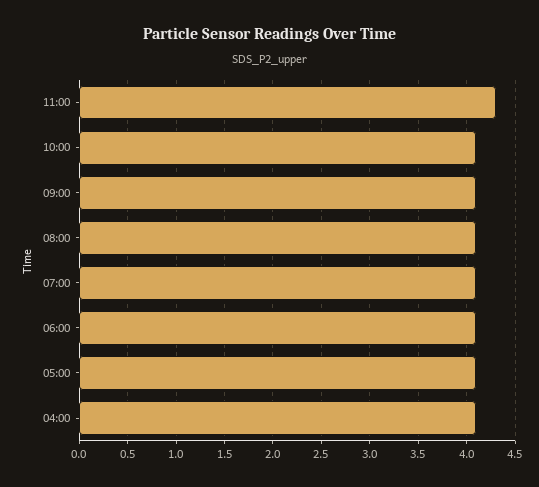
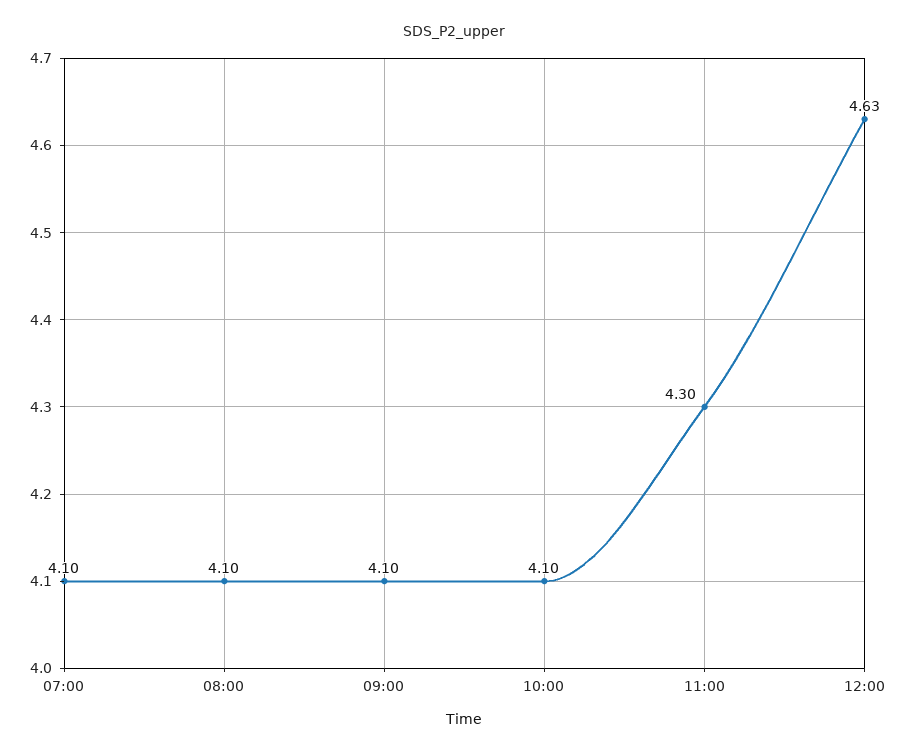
06:00: 4.1 -> none
05:00: 4.1 -> none
04:00: 4.1 -> none
12:00: none -> 4.63

